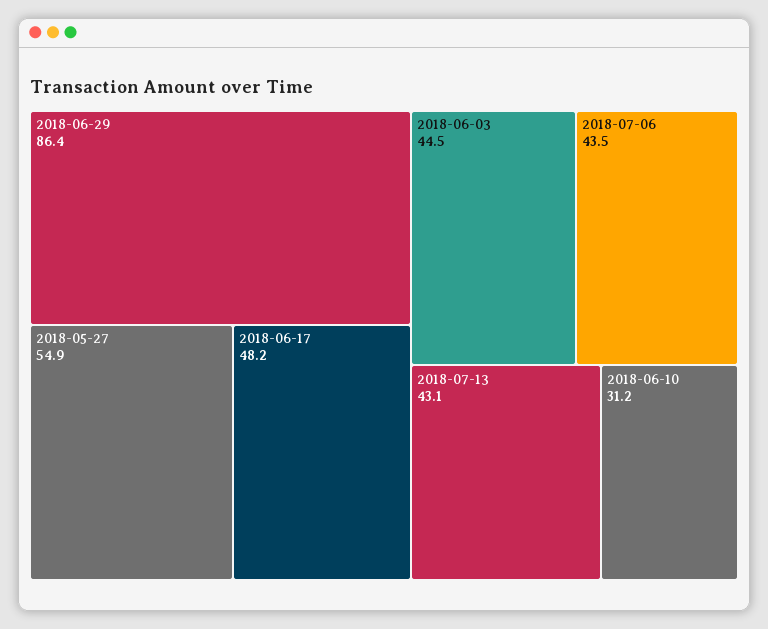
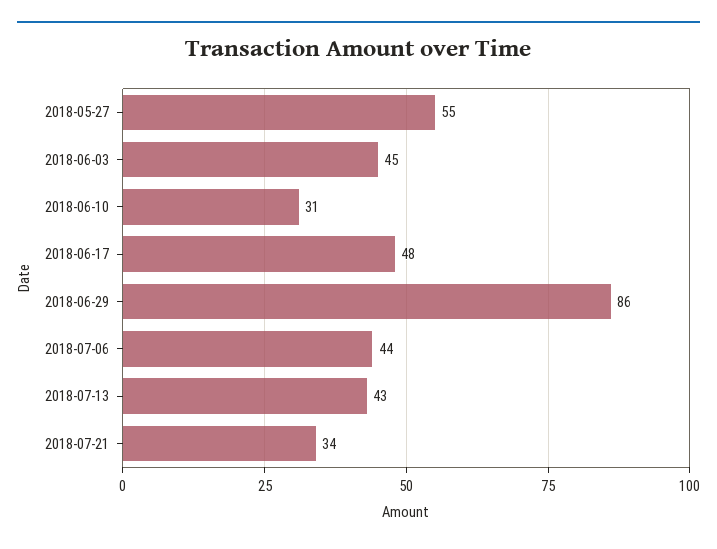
2018-07-21: none -> 34

